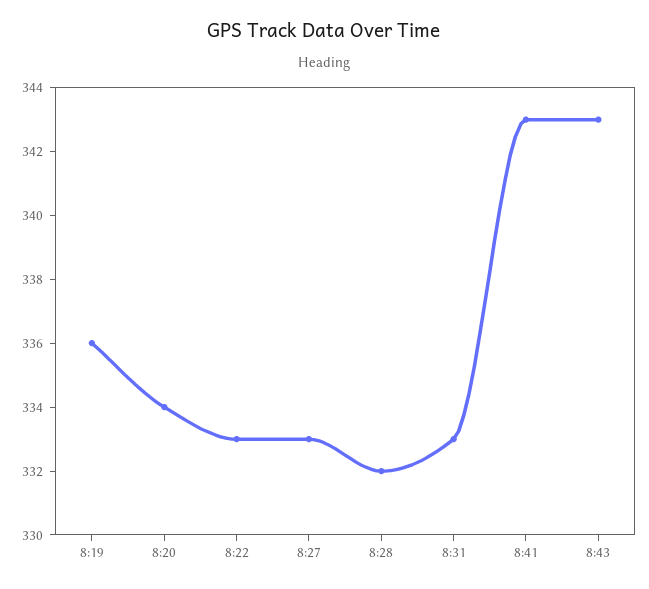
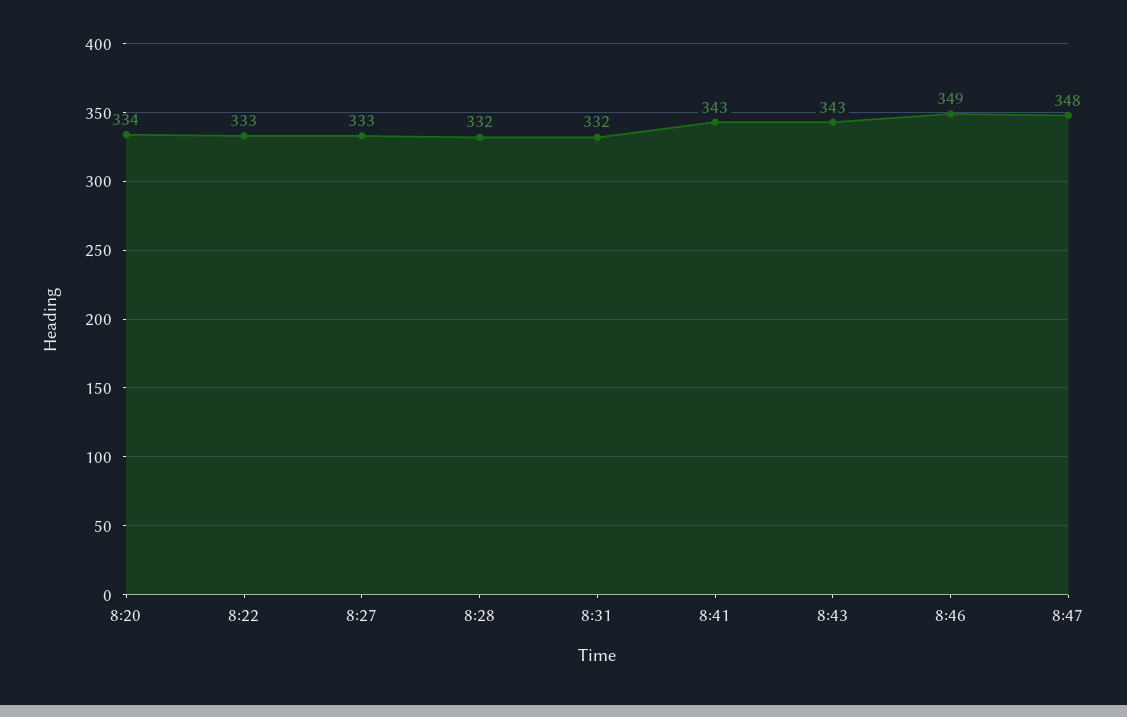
8:19: 336 -> none
8:31: 333 -> 332
8:46: none -> 349
8:47: none -> 348

